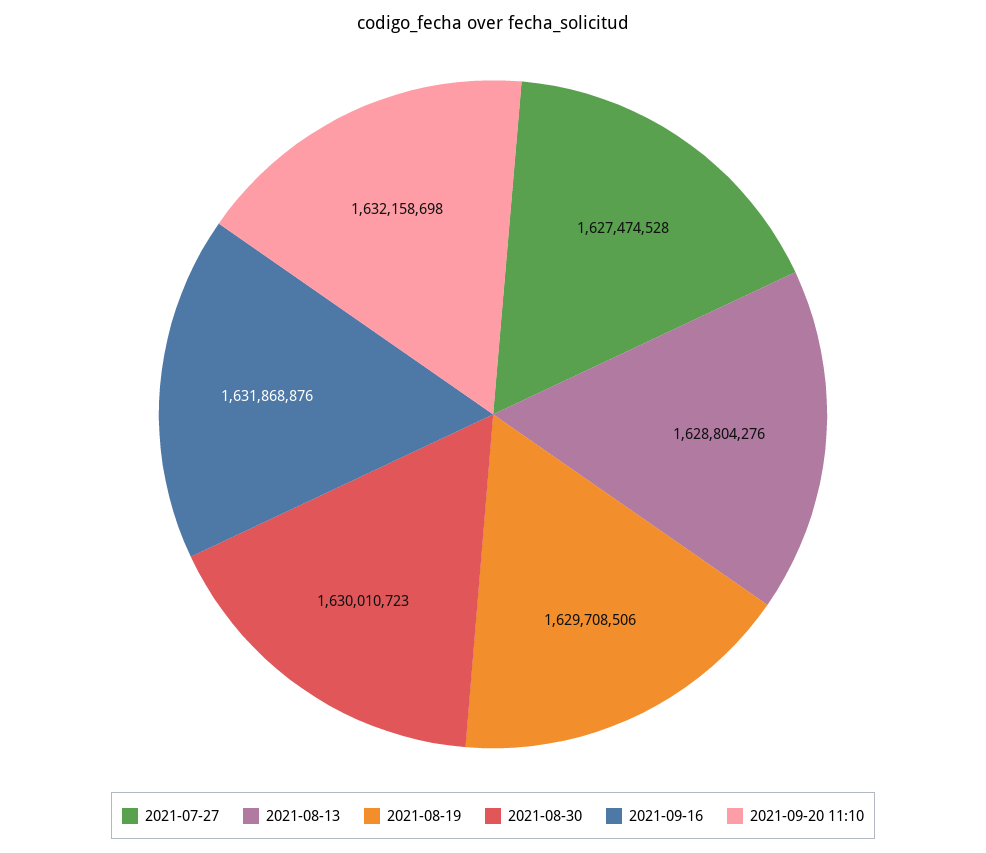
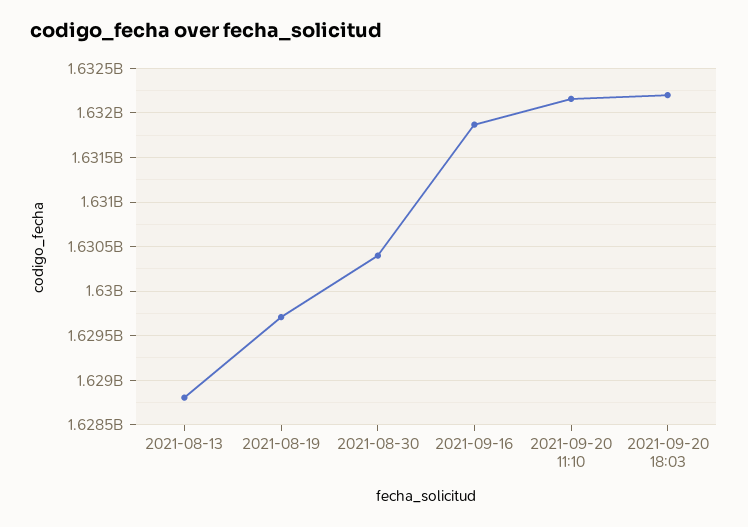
2021-07-27: 1627474528 -> none
2021-08-30: 1630010723 -> 1630400000
2021-09-20 18:03: none -> 1632200000

